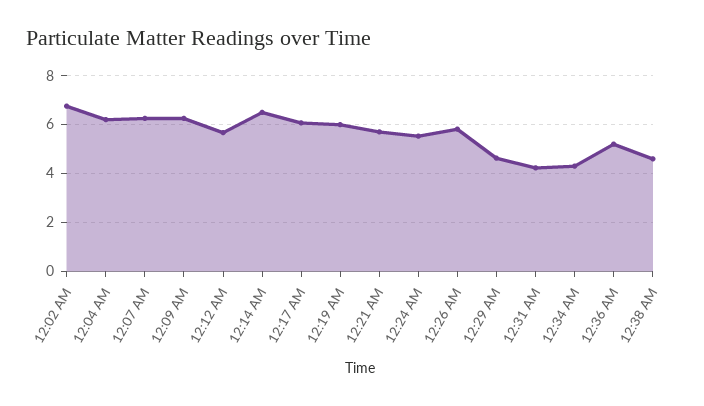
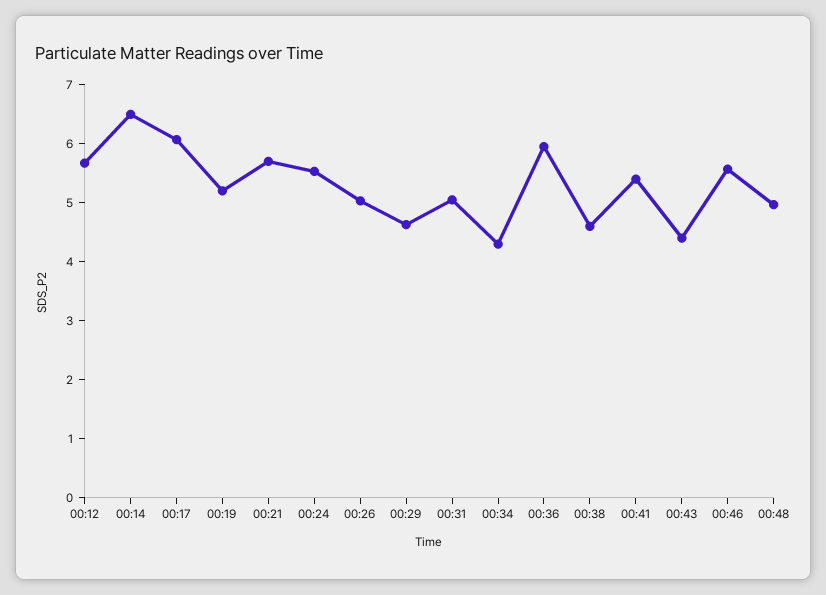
12:02 AM: 6.75 -> none
12:04 AM: 6.25 -> none
12:07 AM: 6.25 -> none
12:09 AM: 6.25 -> none
12:19 AM: 6 -> 5.2
12:26 AM: 5.75 -> 5
12:31 AM: 4.25 -> 5
12:36 AM: 5.25 -> 6
00:41: none -> 5.4
00:43: none -> 4.4
00:46: none -> 5.6
00:48: none -> 5

